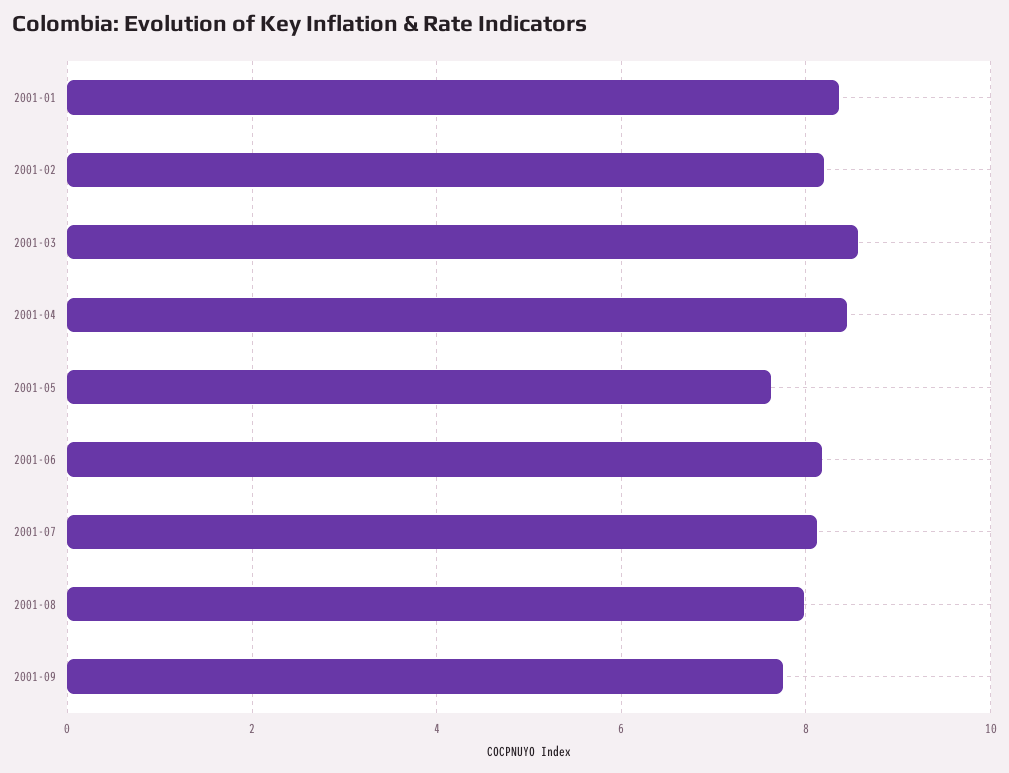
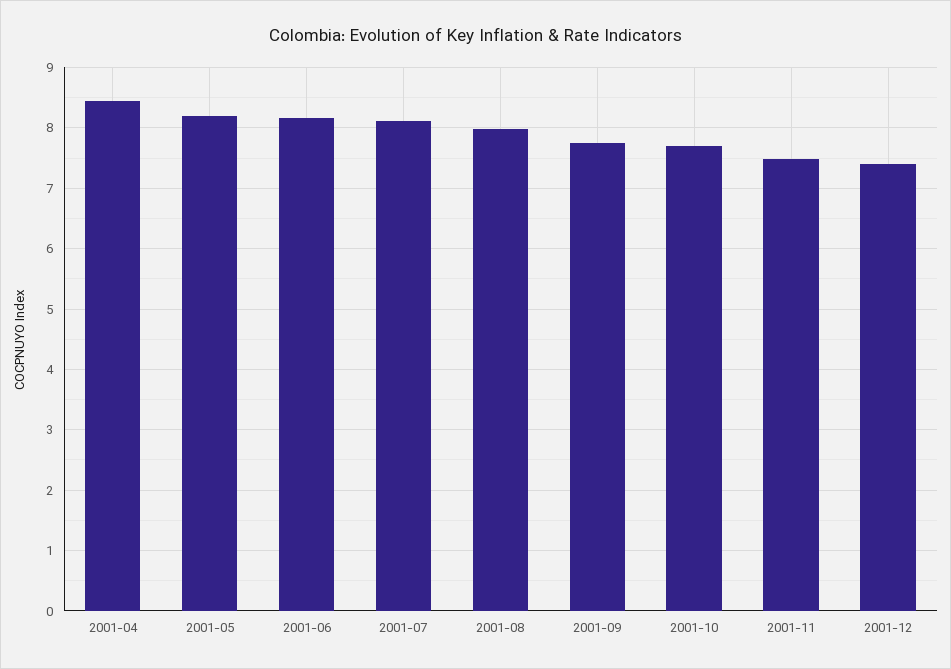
2001-01: 8.4 -> none
2001-02: 8.2 -> none
2001-03: 8.6 -> none
2001-05: 7.6 -> 8.2
2001-10: none -> 7.7
2001-11: none -> 7.5
2001-12: none -> 7.4

